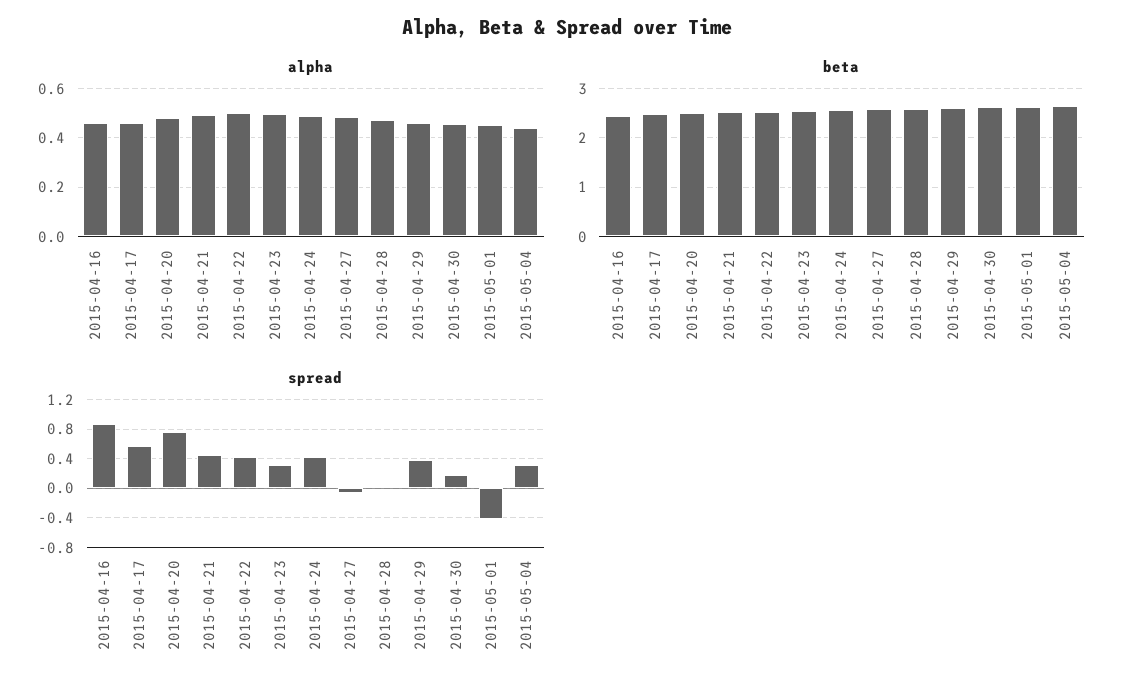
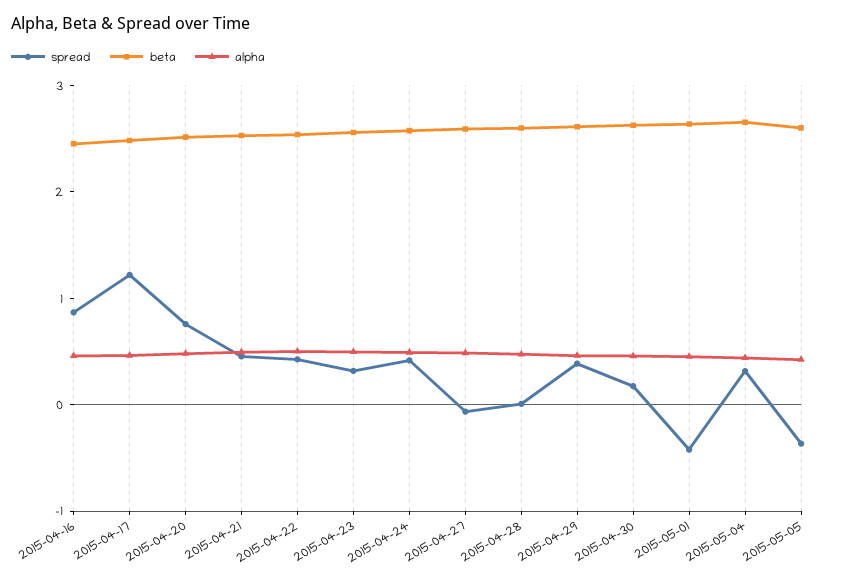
spread, 2015-04-17: 0.6 -> 1.2
spread, 2015-05-05: none -> -0.4
beta, 2015-05-05: none -> 2.6
alpha, 2015-05-05: none -> 0.4

